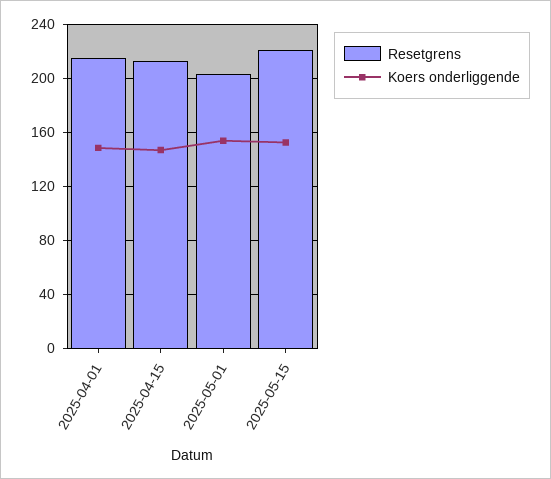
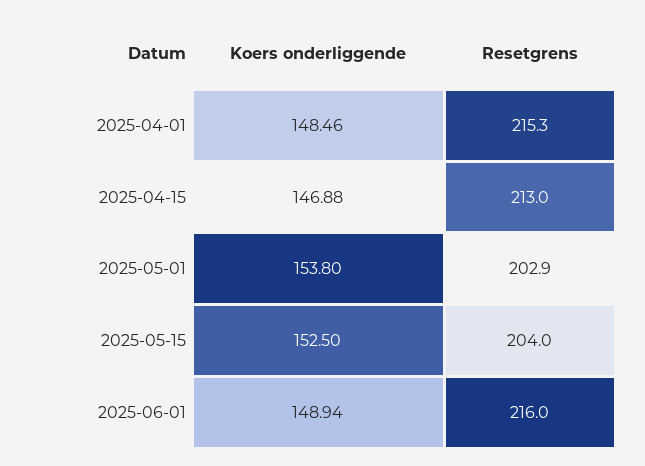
Resetgrens, 2025-05-15: 220 -> 204
Koers onderliggende, 2025-06-01: none -> 148.94
Resetgrens, 2025-06-01: none -> 216

